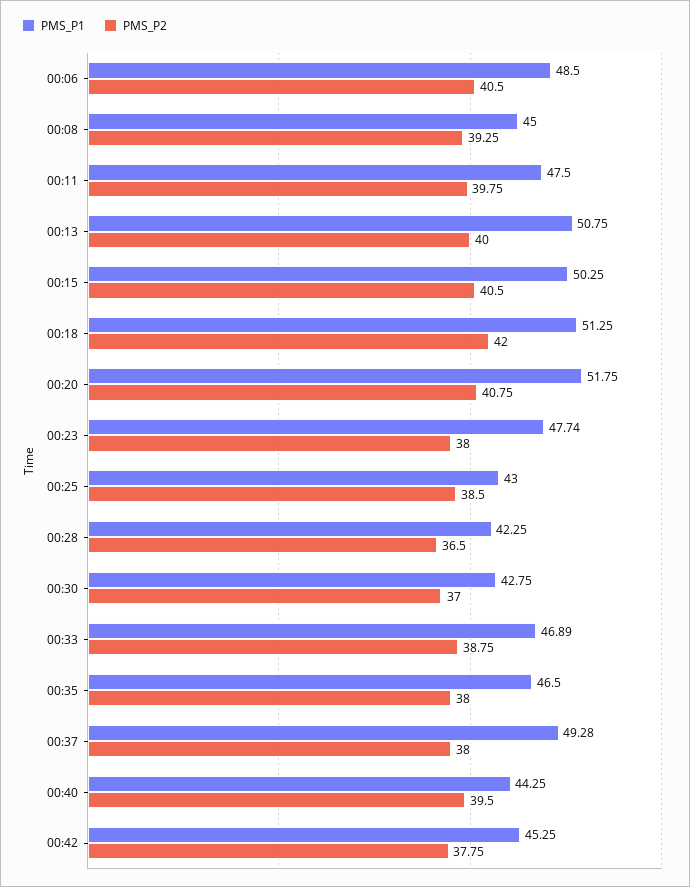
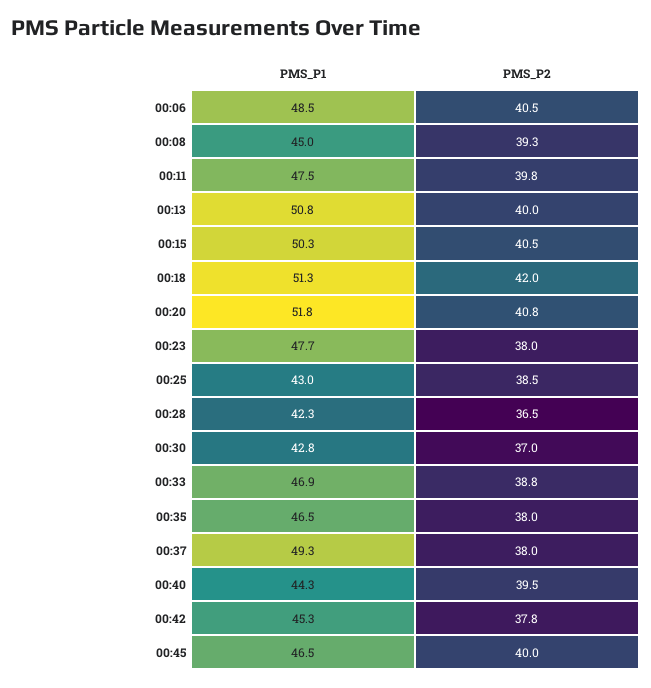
PMS_P1, 00:45: none -> 46.5
PMS_P2, 00:45: none -> 40

